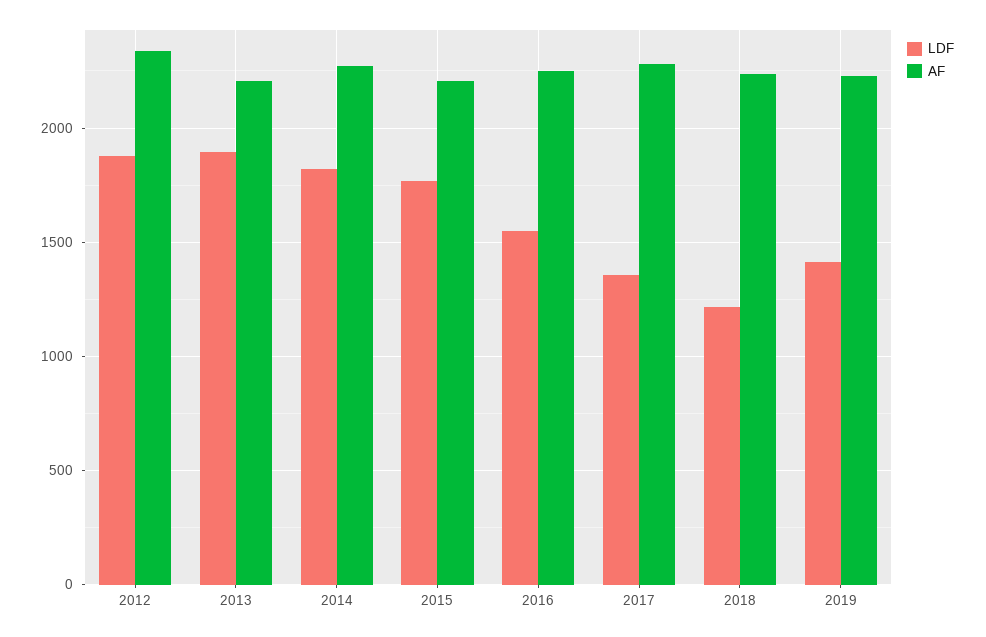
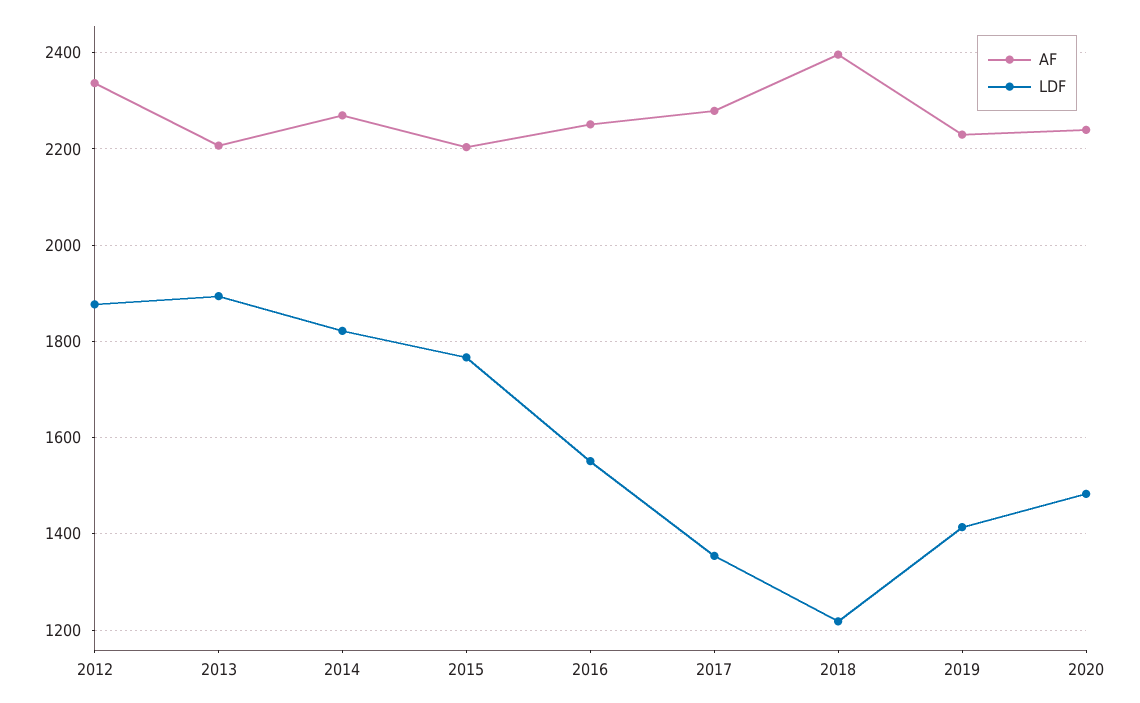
AF, 2018: 2250 -> 2400
AF, 2020: none -> 2240
LDF, 2020: none -> 1480

